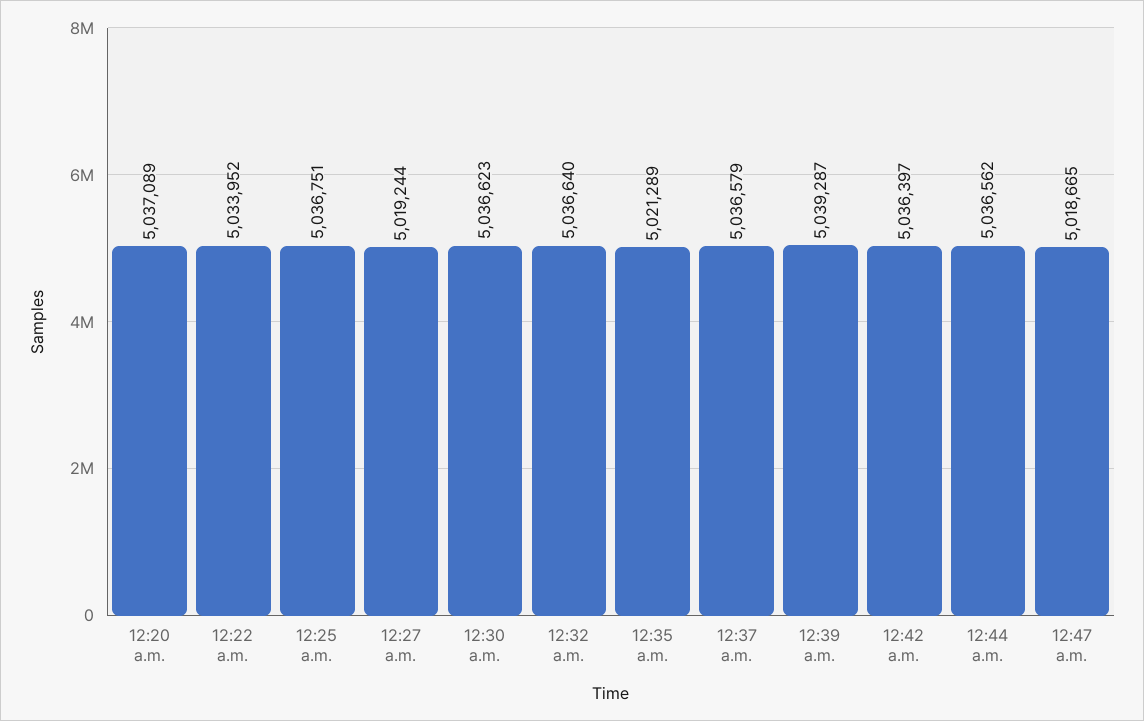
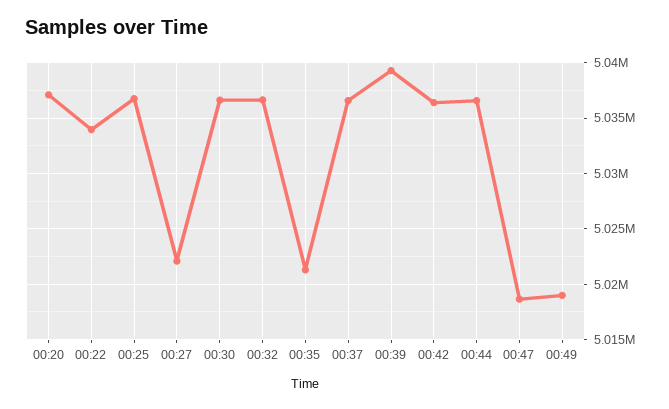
12:27 a.m.: 5019244 -> 5022000
00:49: none -> 5019000

